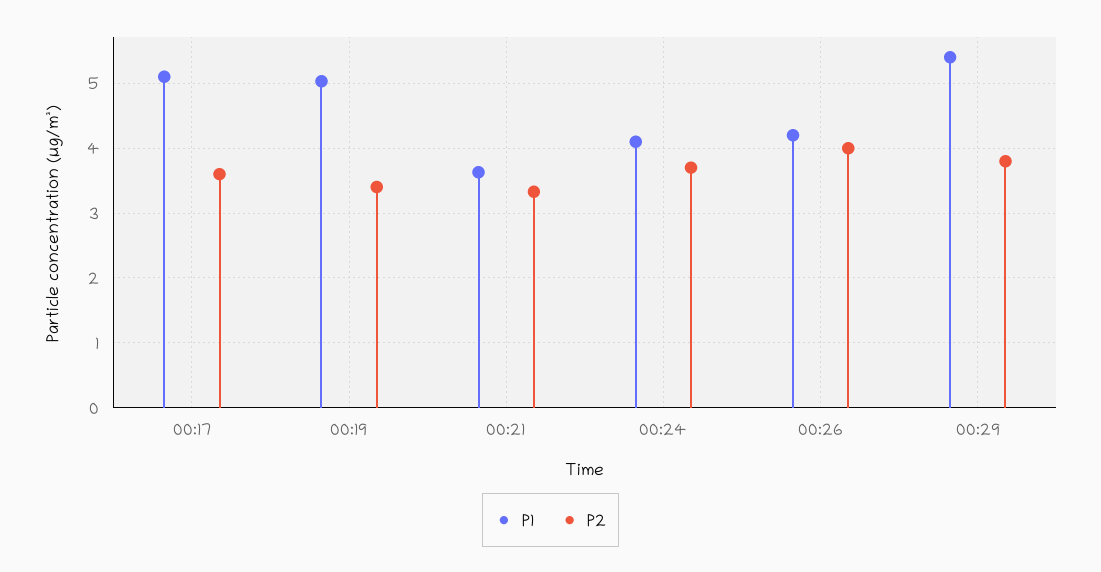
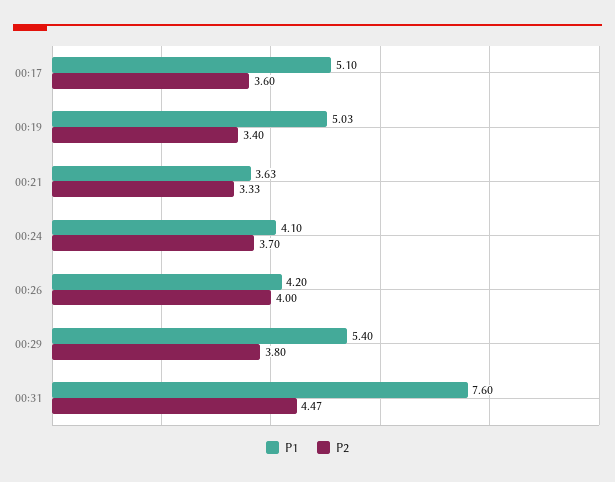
P1, 00:31: none -> 7.6
P2, 00:31: none -> 4.47

